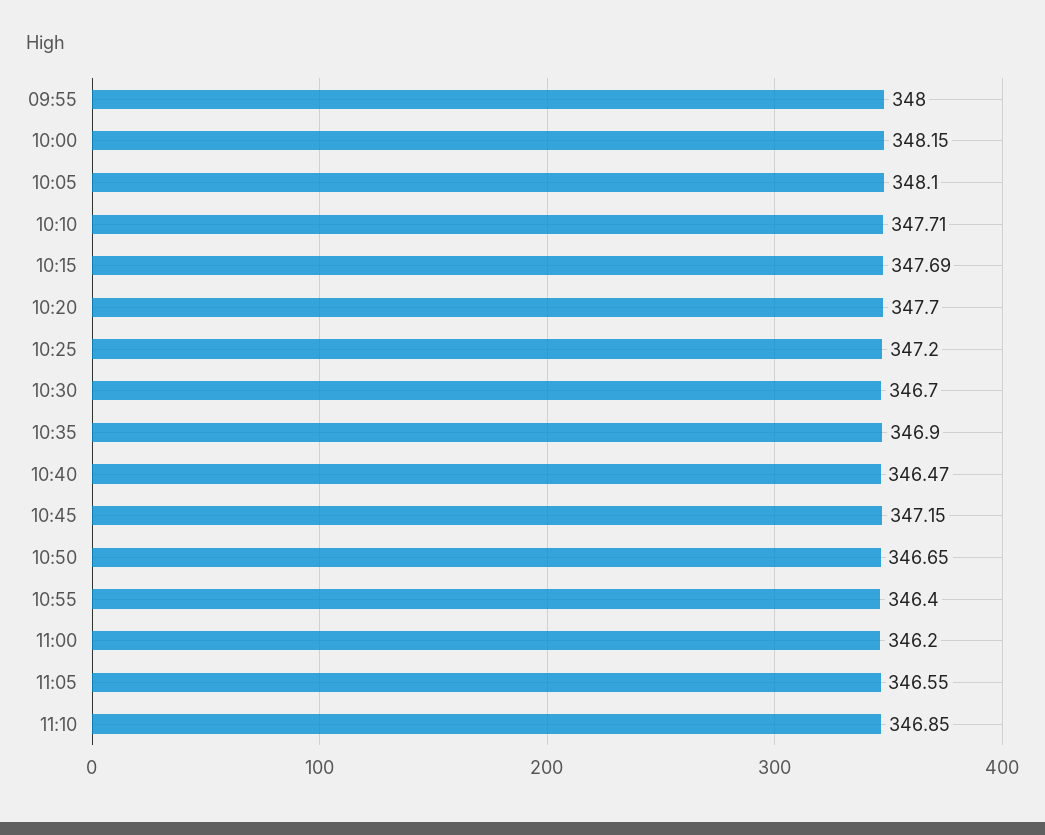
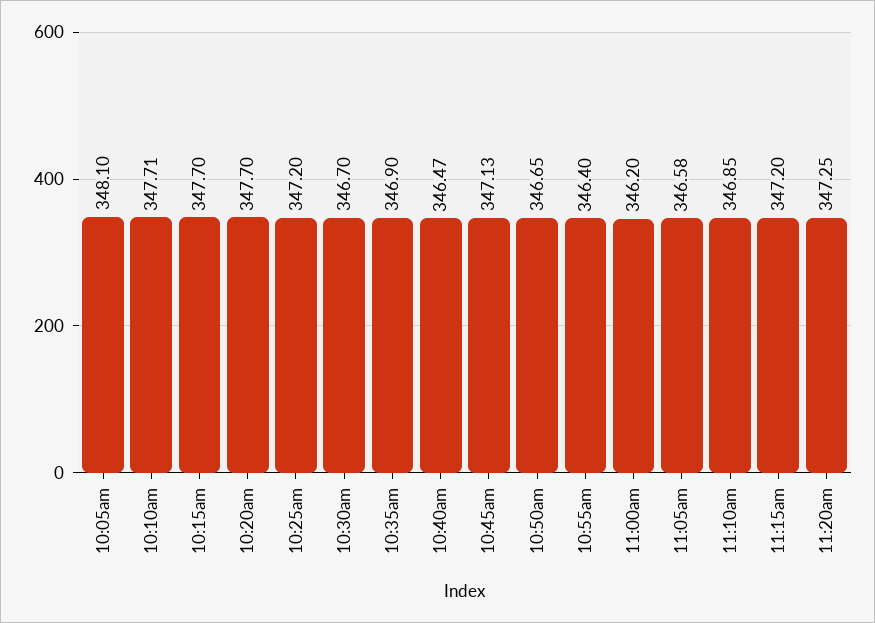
09:55: 348 -> none
10:00: 348.15 -> none
10:15: 347.69 -> 347.7
10:45: 347.15 -> 347.13
11:05: 346.55 -> 346.58
11:15am: none -> 347.2
11:20am: none -> 347.25

